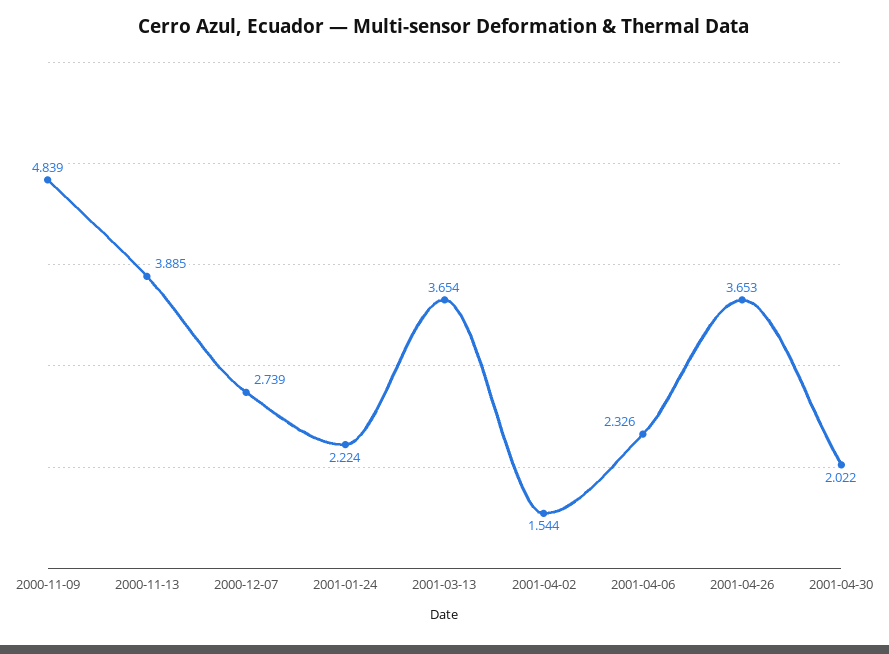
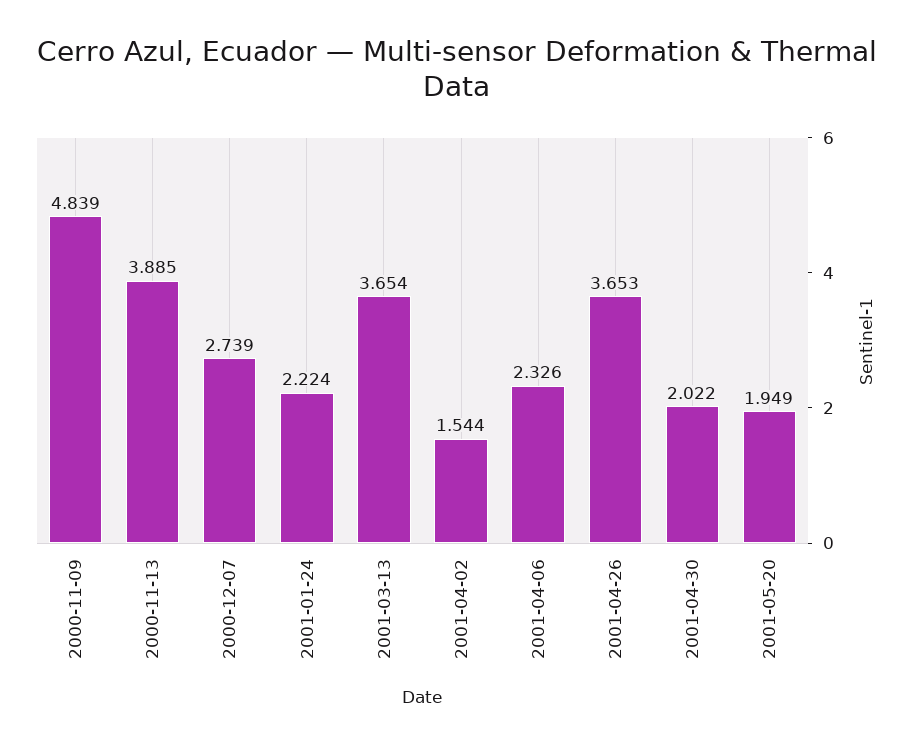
2001-05-20: none -> 1.949

